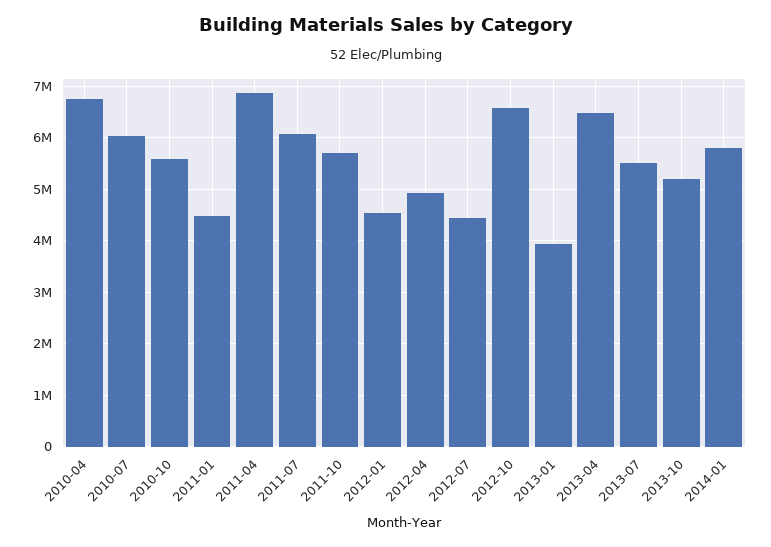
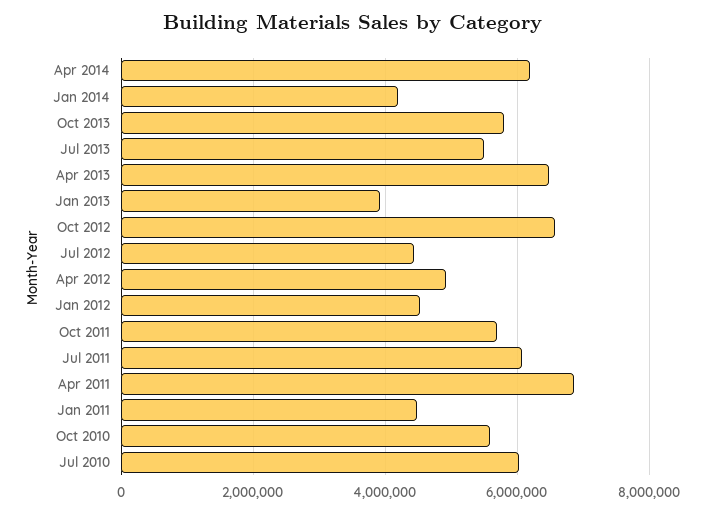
2010-04: 6800000 -> none
2013-10: 5200000 -> 5800000
2014-01: 5800000 -> 4200000
Apr 2014: none -> 6200000

